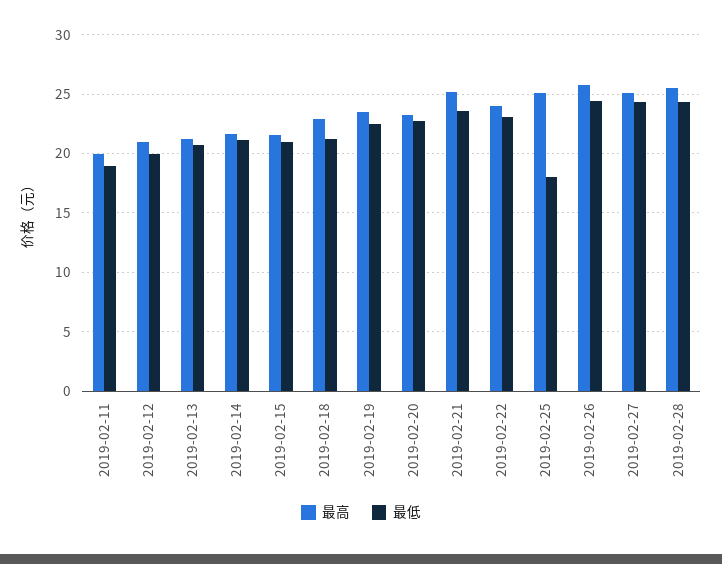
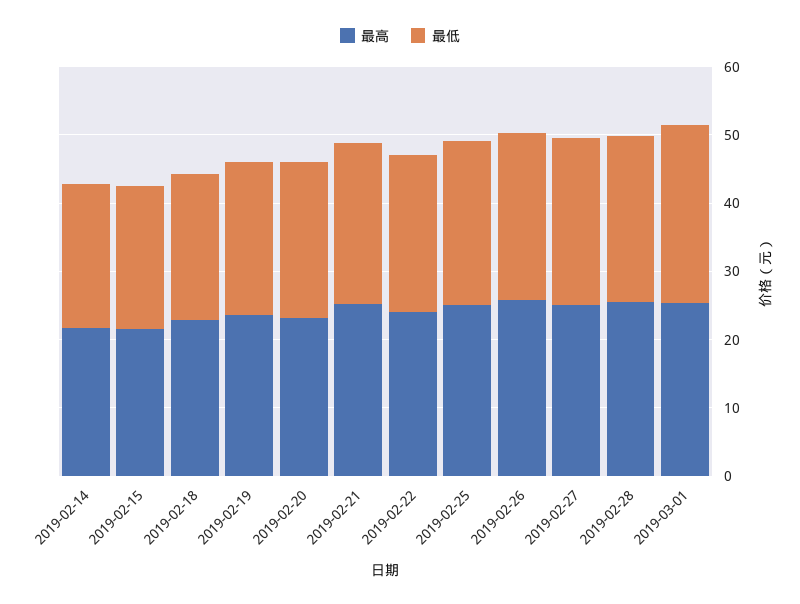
最高, 2019-02-11: 20 -> none
最低, 2019-02-11: 19 -> none
最高, 2019-02-12: 21 -> none
最低, 2019-02-12: 20 -> none
最高, 2019-02-13: 21 -> none
最低, 2019-02-13: 21 -> none
最低, 2019-02-25: 18 -> 24
最高, 2019-03-01: none -> 26
最低, 2019-03-01: none -> 26

